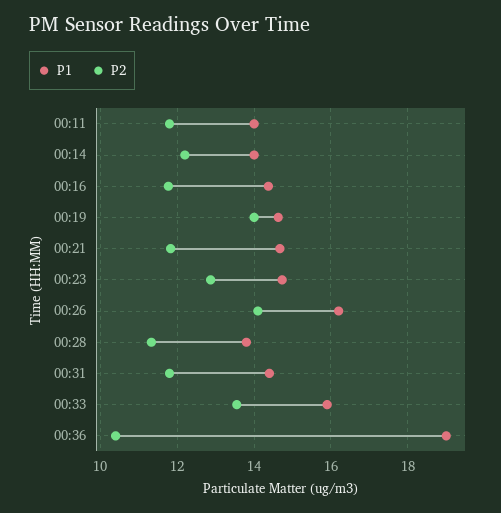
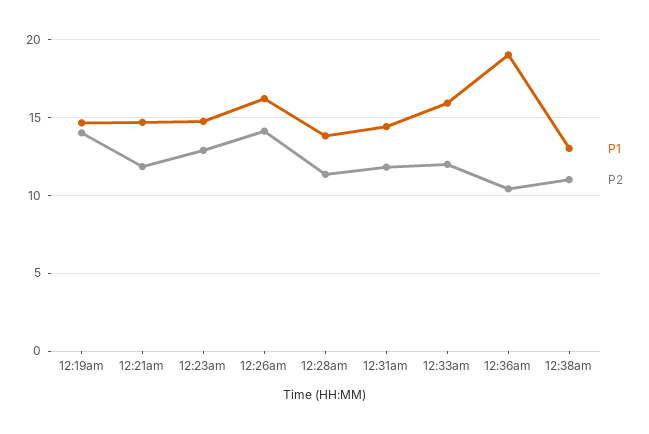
P1, 00:11: 14 -> none
P2, 00:11: 11.8 -> none
P1, 00:14: 14 -> none
P2, 00:14: 12.2 -> none
P1, 00:16: 14.4 -> none
P2, 00:16: 11.8 -> none
P2, 00:33: 13.6 -> 12
P1, 12:38am: none -> 13
P2, 12:38am: none -> 11

